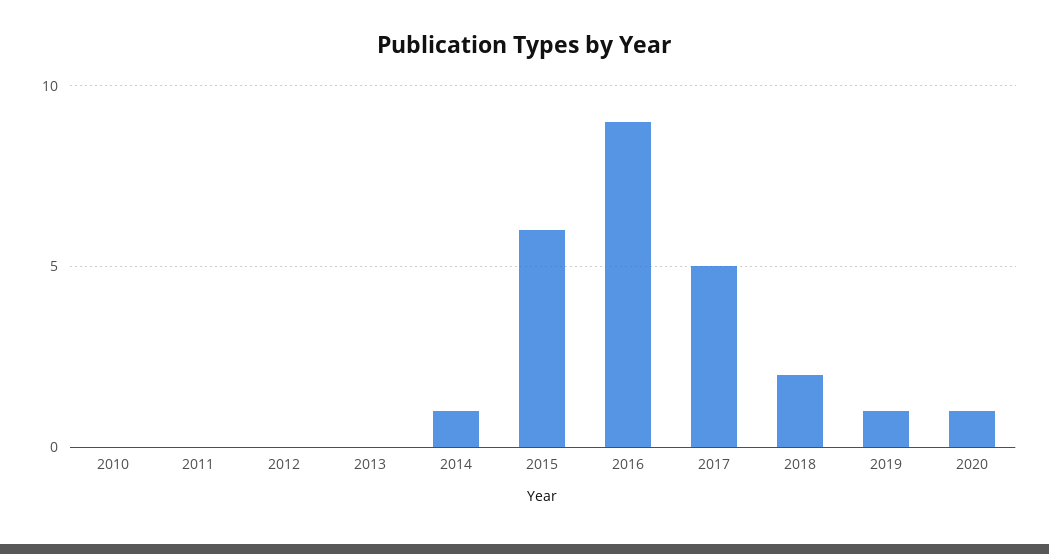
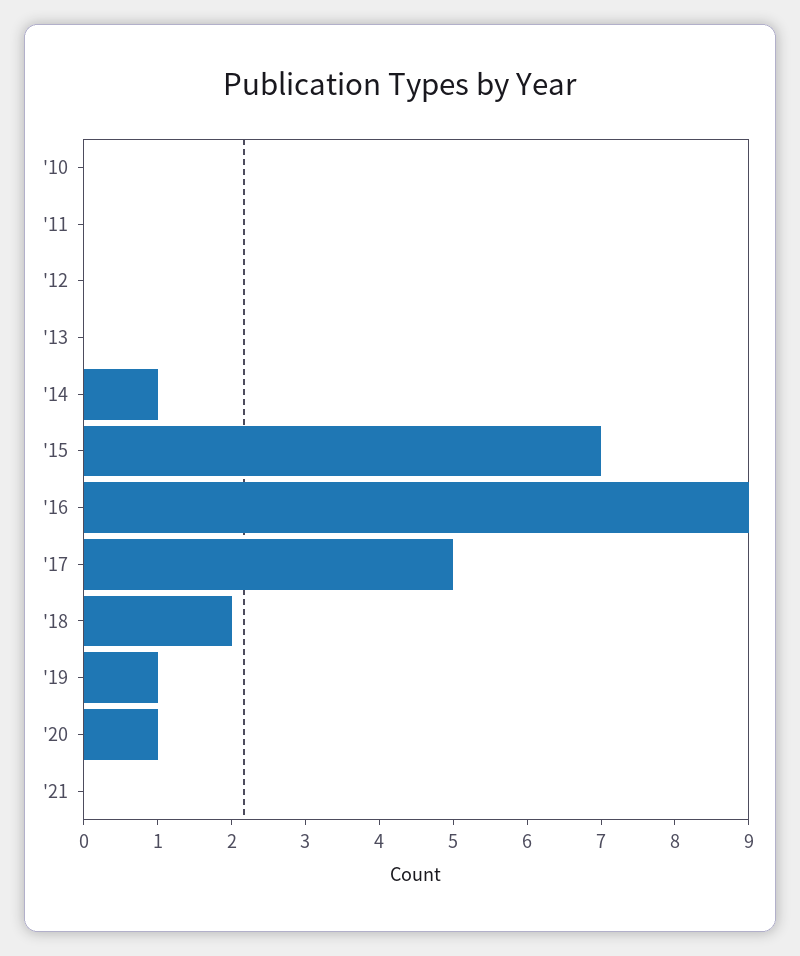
2015: 6 -> 7
'21: none -> 0

